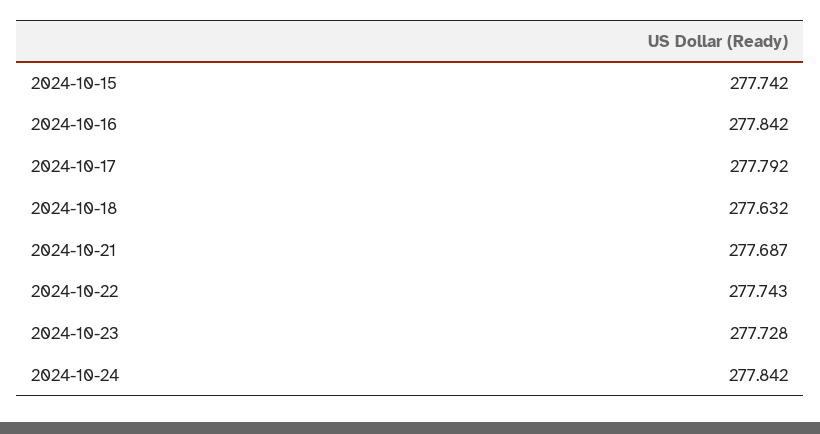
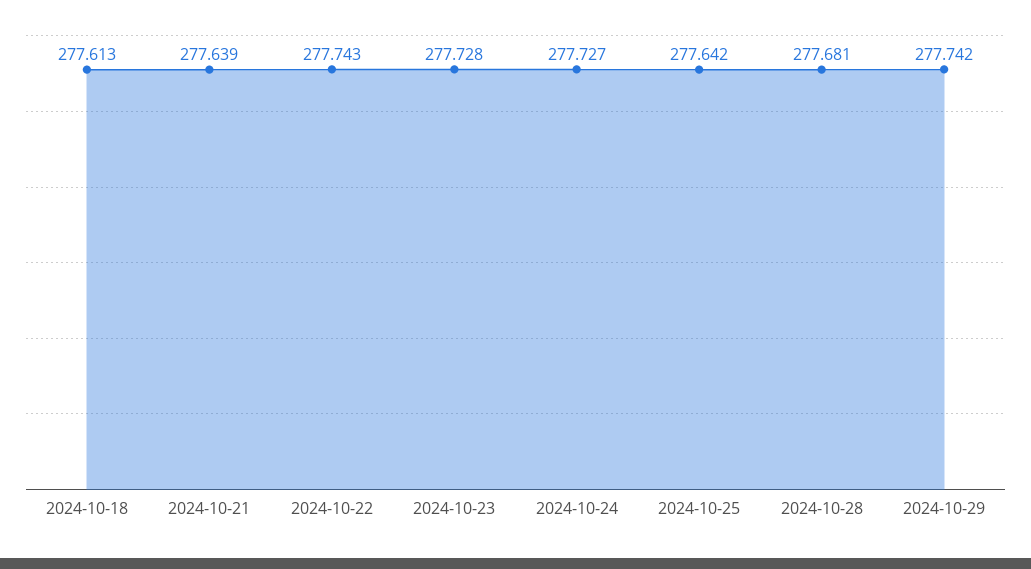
2024-10-15: 277.742 -> none
2024-10-16: 277.842 -> none
2024-10-17: 277.792 -> none
2024-10-18: 277.632 -> 277.613
2024-10-21: 277.687 -> 277.639
2024-10-24: 277.842 -> 277.727
2024-10-25: none -> 277.642
2024-10-28: none -> 277.681
2024-10-29: none -> 277.742

